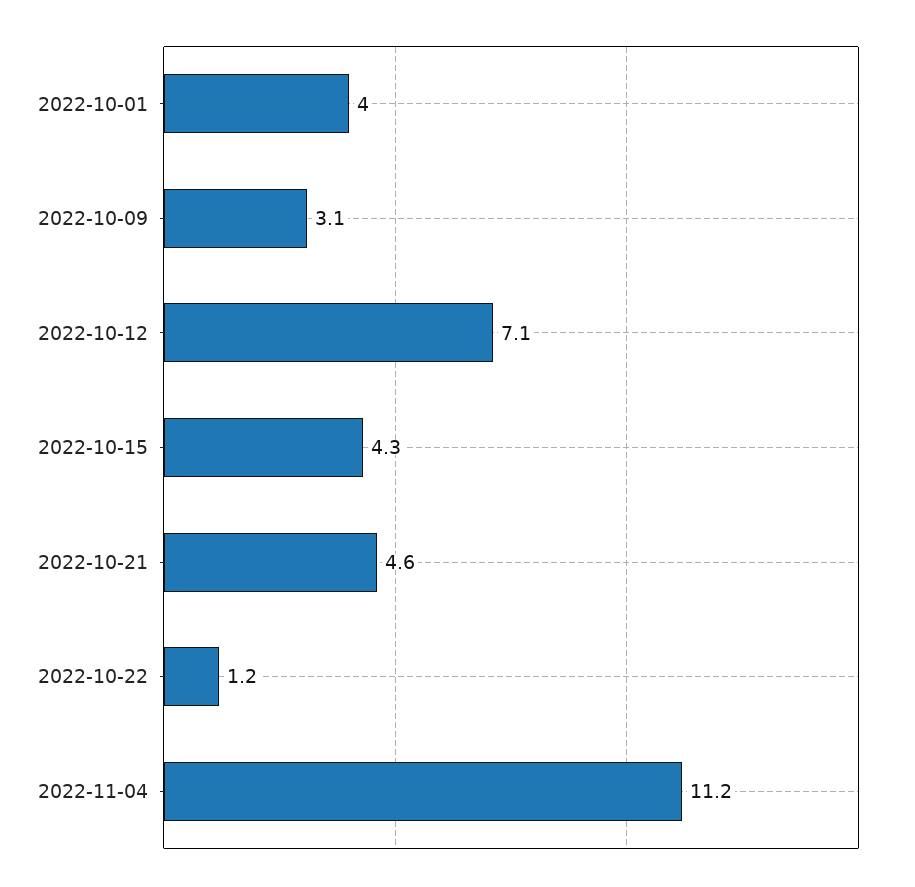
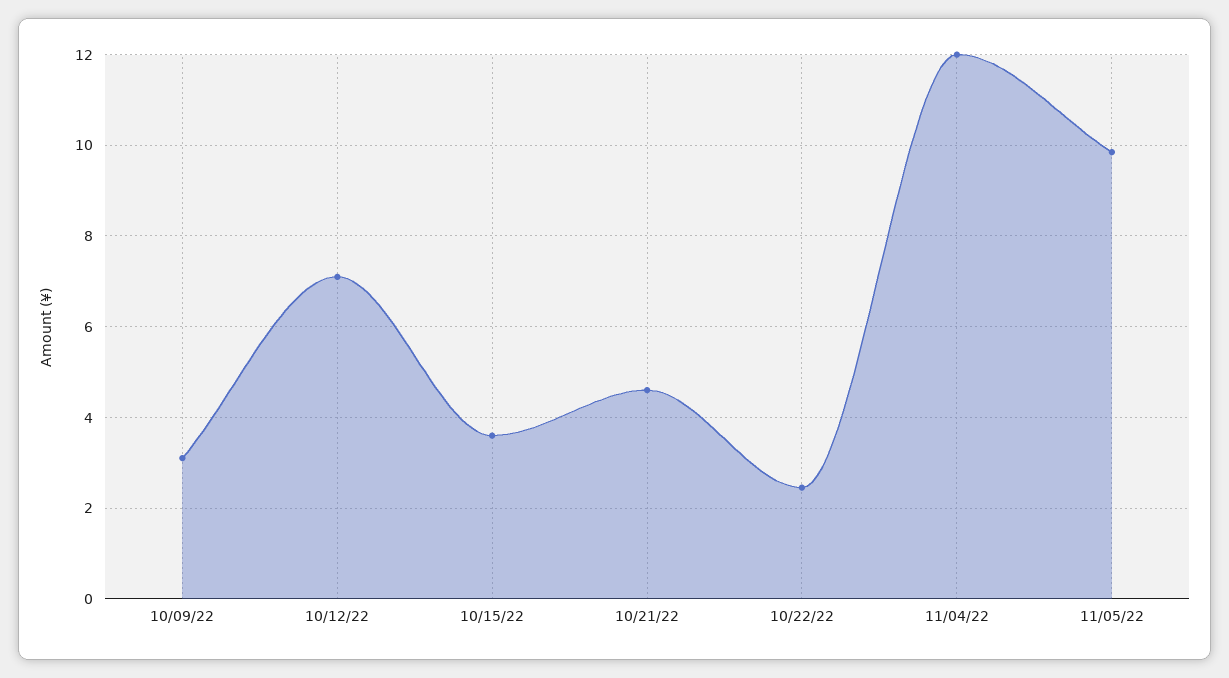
2022-10-01: 4 -> none
2022-10-15: 4.3 -> 3.6
2022-10-22: 1.2 -> 2.4
2022-11-04: 11.2 -> 12
11/05/22: none -> 9.8

